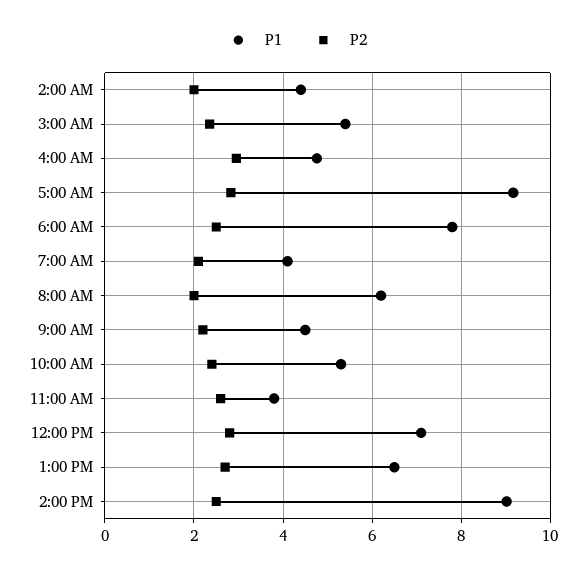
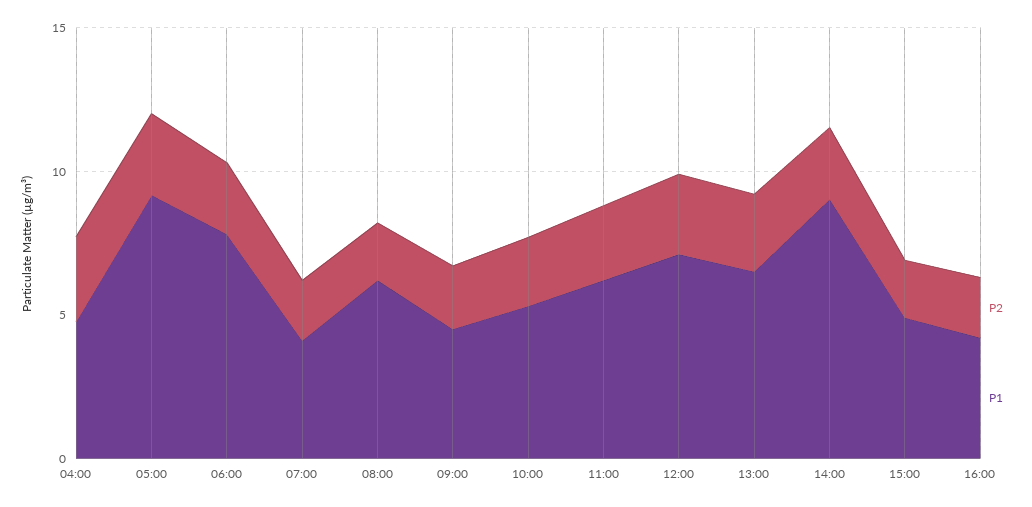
P1, 2:00 AM: 4.4 -> none
P2, 2:00 AM: 2 -> none
P1, 3:00 AM: 5.4 -> none
P2, 3:00 AM: 2.4 -> none
P1, 11:00 AM: 3.8 -> 6
P2, 15:00: none -> 2
P1, 15:00: none -> 5
P2, 16:00: none -> 2
P1, 16:00: none -> 4

